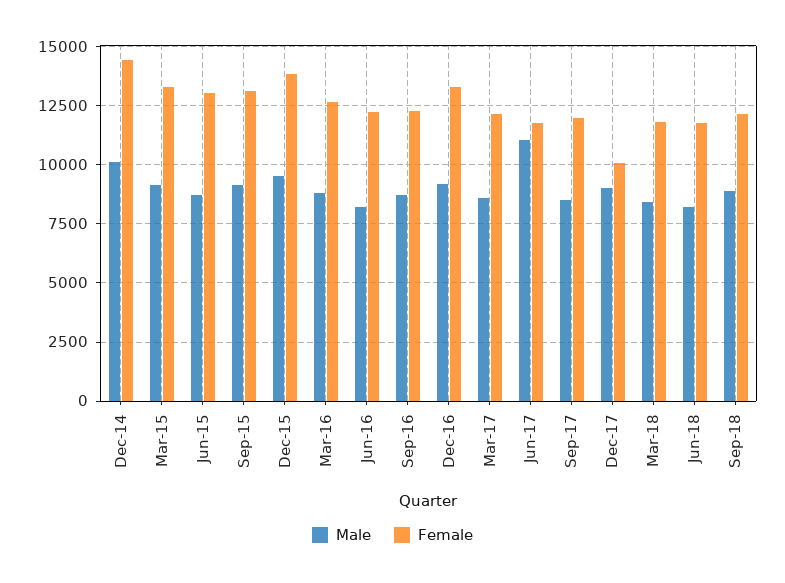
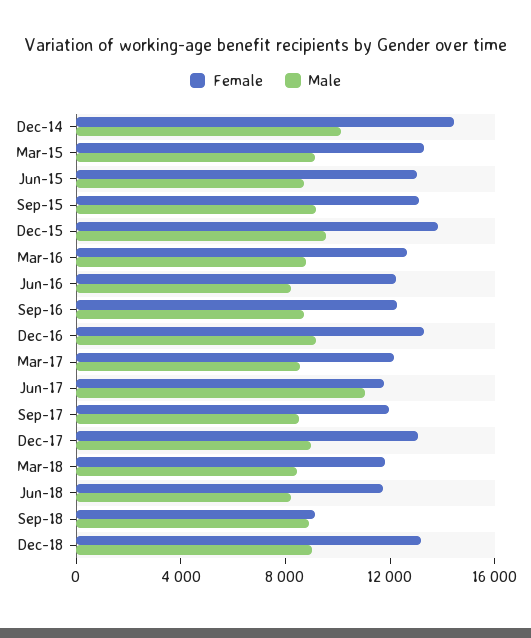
Female, Dec-17: 10000 -> 13000
Female, Sep-18: 12000 -> 9000
Female, Dec-18: none -> 13000
Male, Dec-18: none -> 9000

